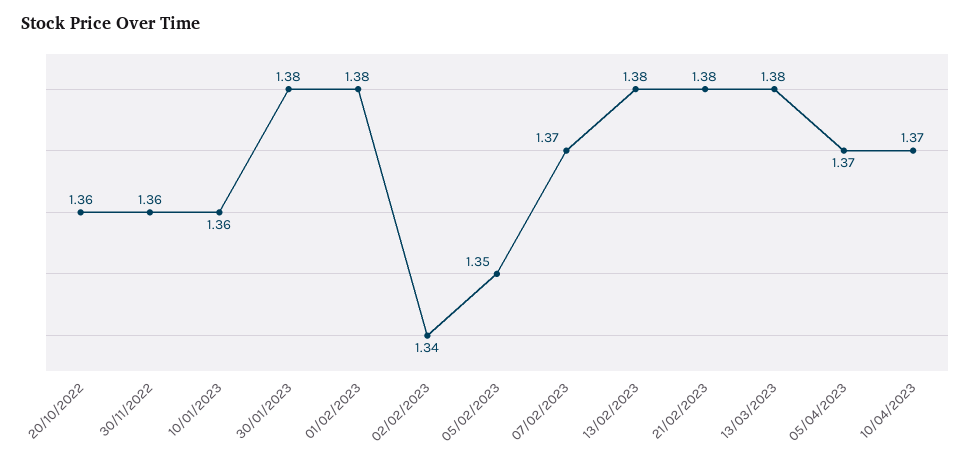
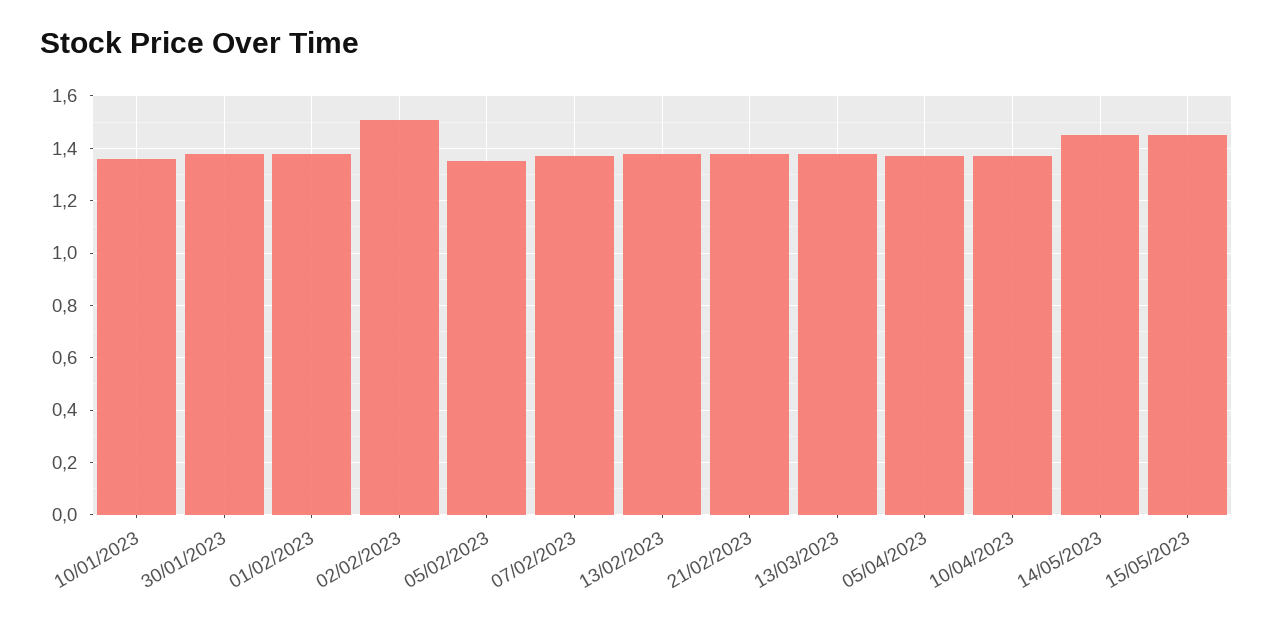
20/10/2022: 1.36 -> none
30/11/2022: 1.36 -> none
02/02/2023: 1.34 -> 1.5
14/05/2023: none -> 1.45
15/05/2023: none -> 1.45

